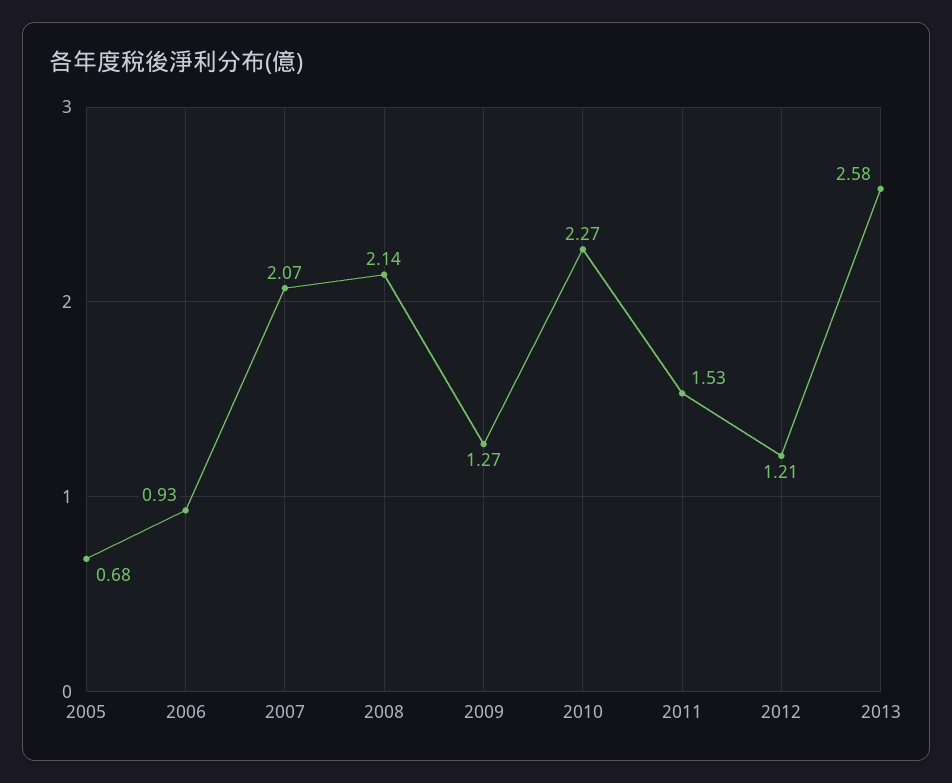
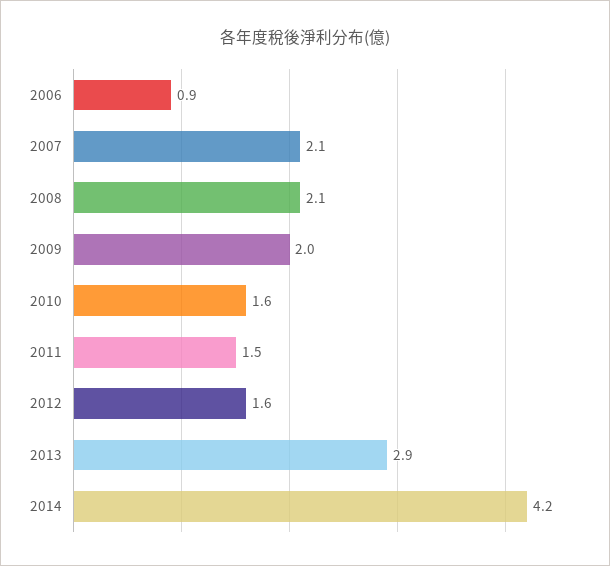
2005: 0.68 -> none
2009: 1.27 -> 2
2010: 2.27 -> 1.6
2012: 1.21 -> 1.6
2013: 2.58 -> 2.9
2014: none -> 4.2

